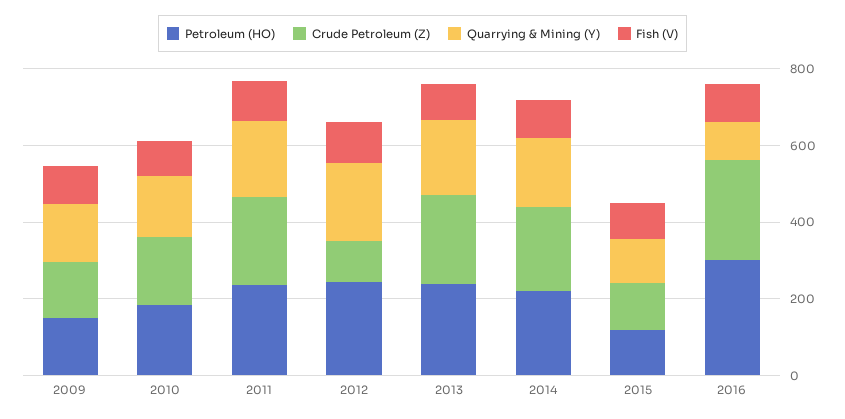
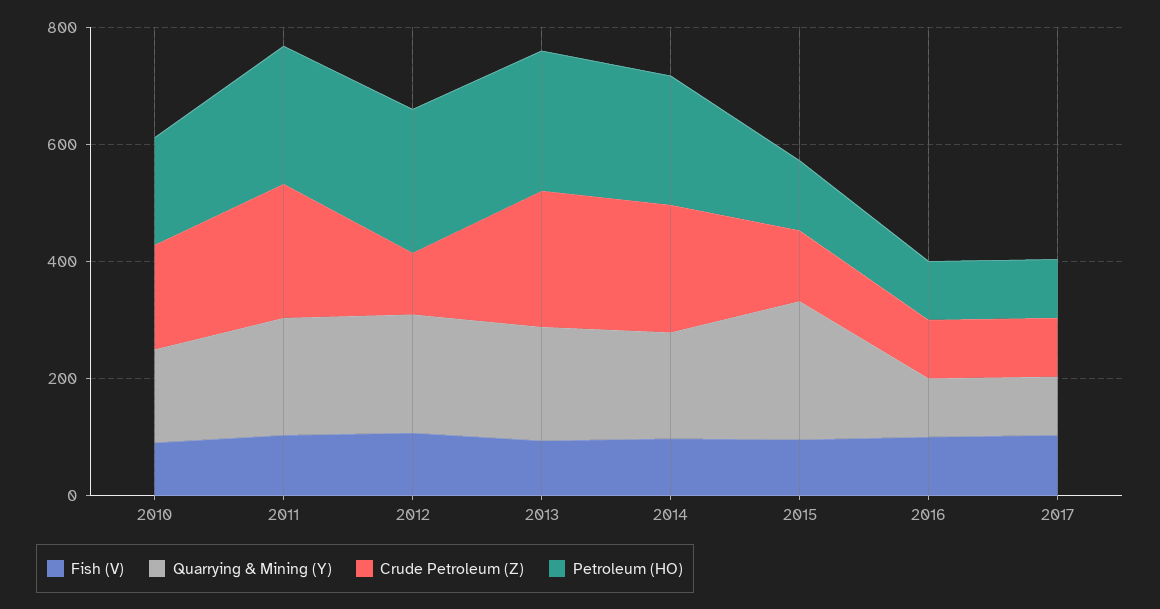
Petroleum (HO), 2009: 150 -> none
Crude Petroleum (Z), 2009: 150 -> none
Quarrying & Mining (Y), 2009: 150 -> none
Fish (V), 2009: 100 -> none
Quarrying & Mining (Y), 2015: 100 -> 250
Petroleum (HO), 2016: 300 -> 100
Crude Petroleum (Z), 2016: 250 -> 100
Fish (V), 2017: none -> 100
Quarrying & Mining (Y), 2017: none -> 100
Crude Petroleum (Z), 2017: none -> 100
Petroleum (HO), 2017: none -> 100

